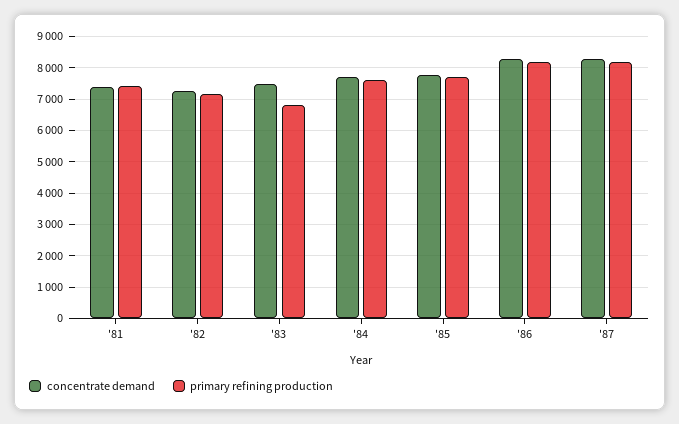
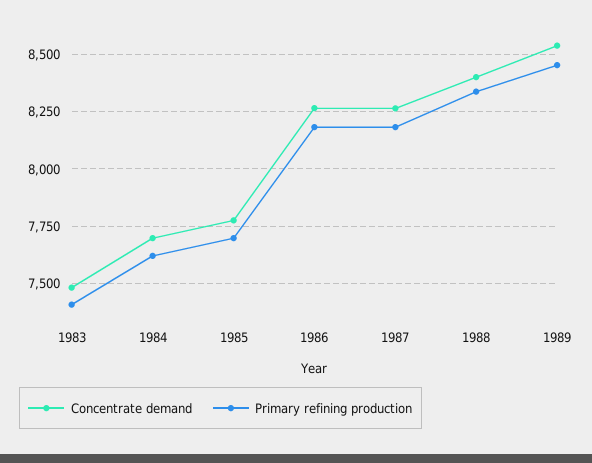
concentrate demand, '81: 7400 -> none
primary refining production, '81: 7400 -> none
concentrate demand, '82: 7200 -> none
primary refining production, '82: 7200 -> none
primary refining production, '83: 6800 -> 7400
concentrate demand, 1988: none -> 8400
primary refining production, 1988: none -> 8350
concentrate demand, 1989: none -> 8550
primary refining production, 1989: none -> 8450

